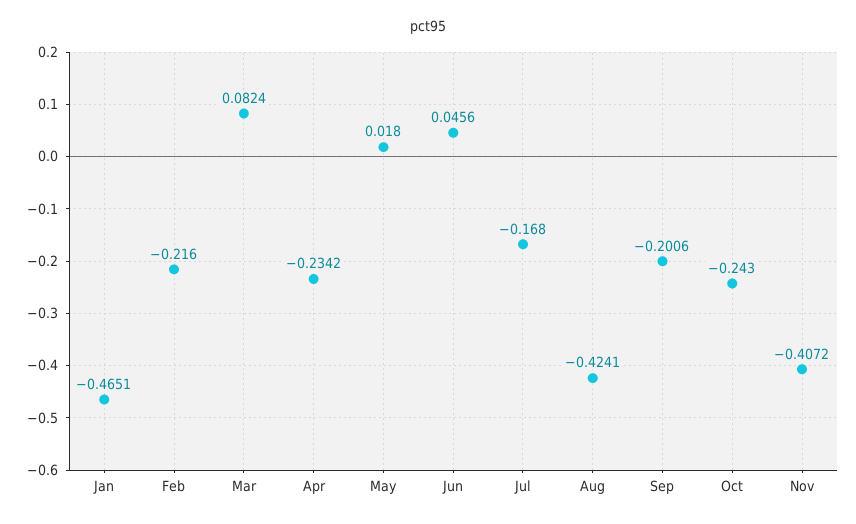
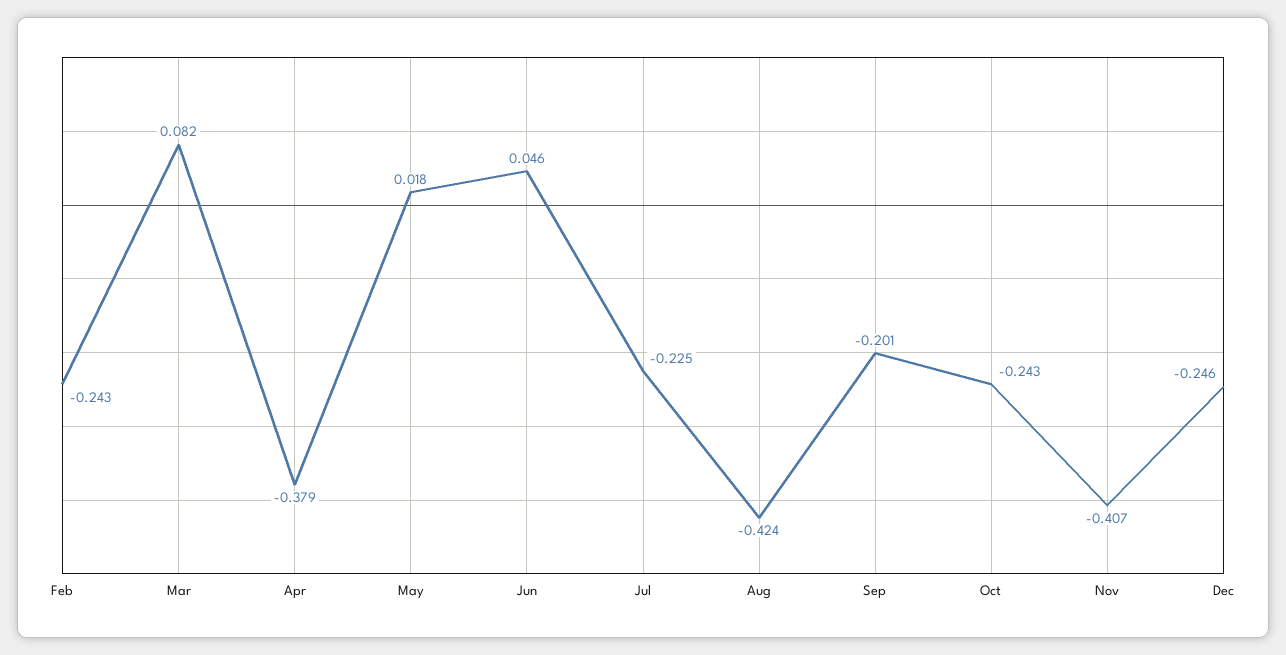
Jan: -0.4651 -> none
Feb: -0.216 -> -0.243
Apr: -0.2342 -> -0.379
Jul: -0.168 -> -0.225
Dec: none -> -0.246

